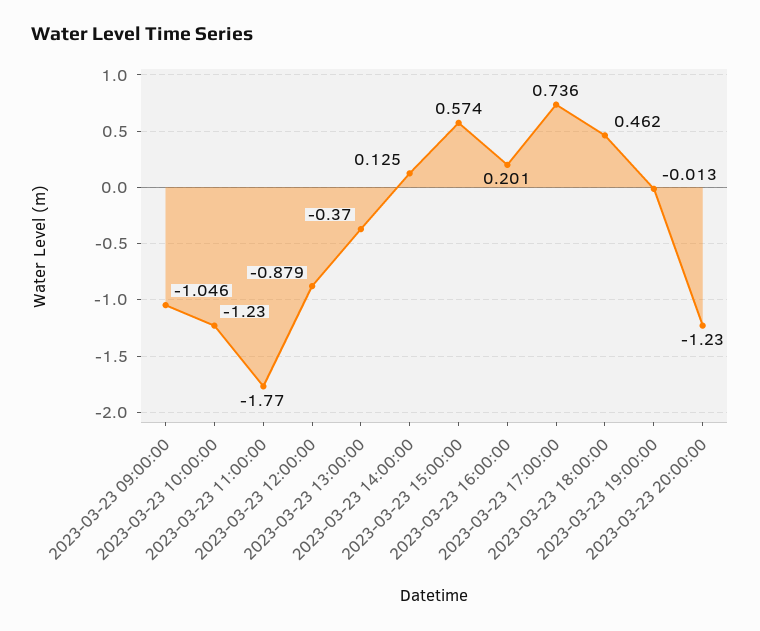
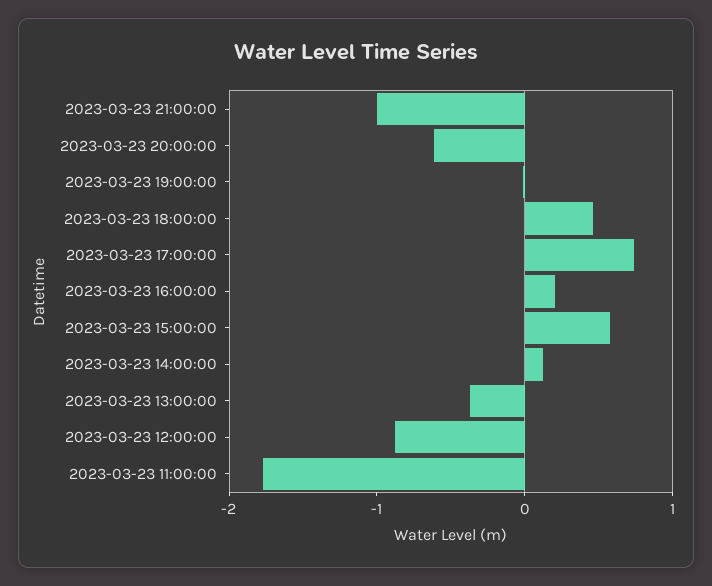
2023-03-23 09:00:00: -1.046 -> none
2023-03-23 10:00:00: -1.23 -> none
2023-03-23 20:00:00: -1.23 -> -0.6
2023-03-23 21:00:00: none -> -1

